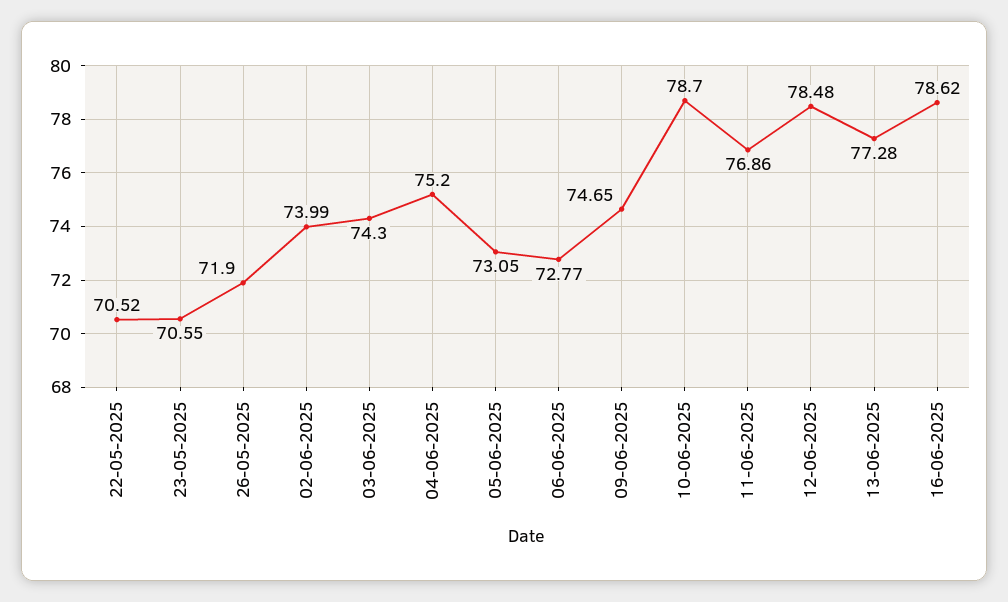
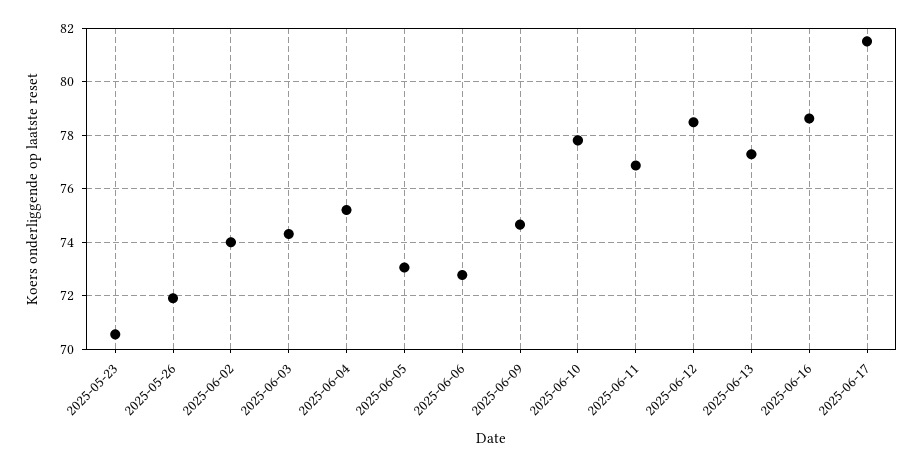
22-05-2025: 70.52 -> none
10-06-2025: 78.7 -> 77.75
2025-06-17: none -> 81.5

